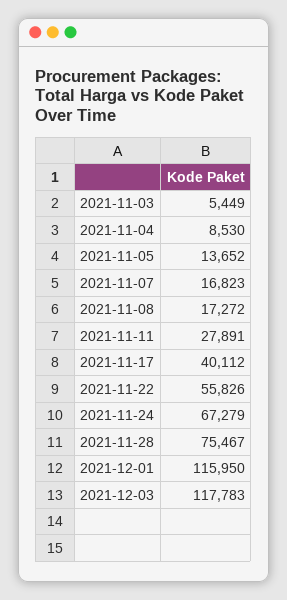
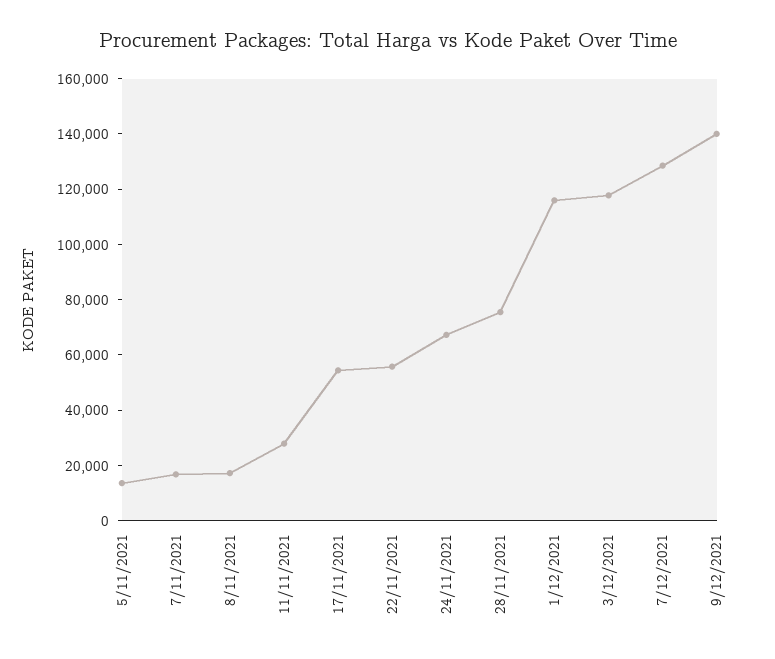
2021-11-03: 5449 -> none
2021-11-04: 8530 -> none
2021-11-17: 40112 -> 55000
7/12/2021: none -> 130000
9/12/2021: none -> 140000

